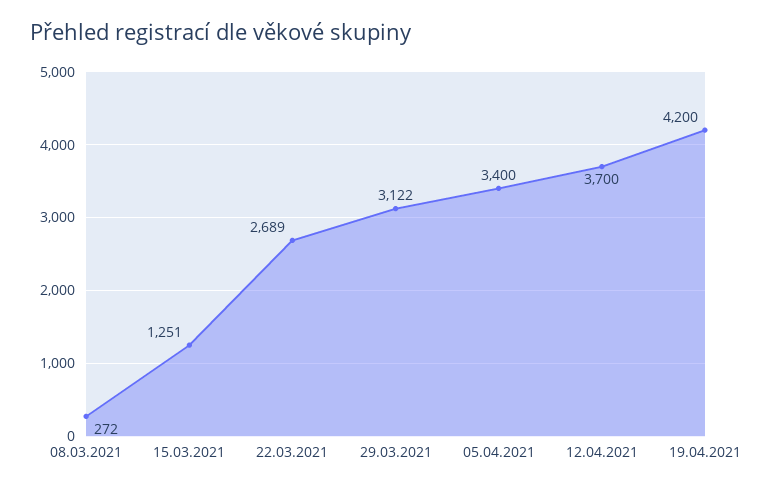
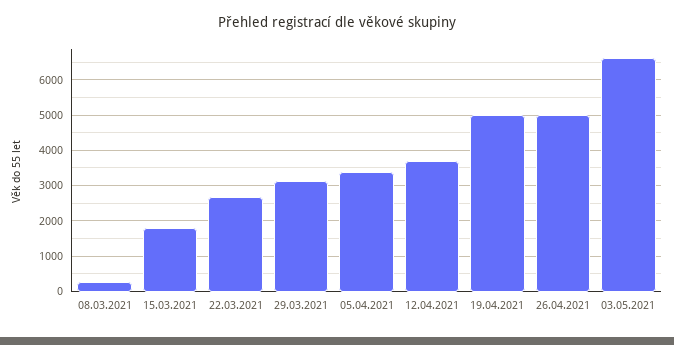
15.03.2021: 1251 -> 1800
19.04.2021: 4200 -> 5000
26.04.2021: none -> 5000
03.05.2021: none -> 6600

